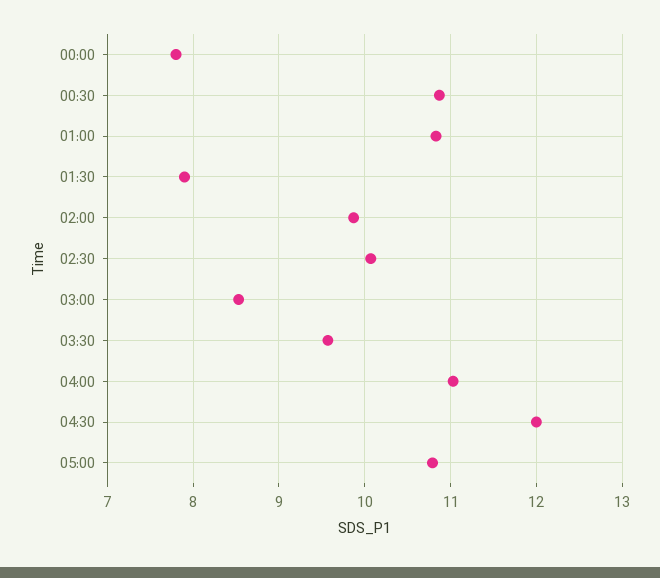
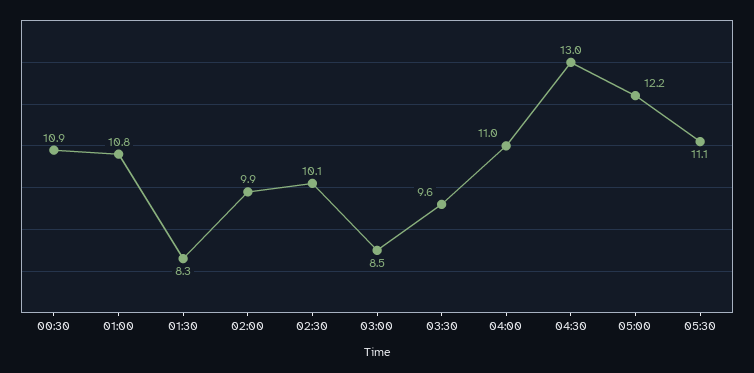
00:00: 7.8 -> none
01:30: 7.9 -> 8.3
04:30: 12 -> 13
05:00: 10.8 -> 12.2
05:30: none -> 11.1

